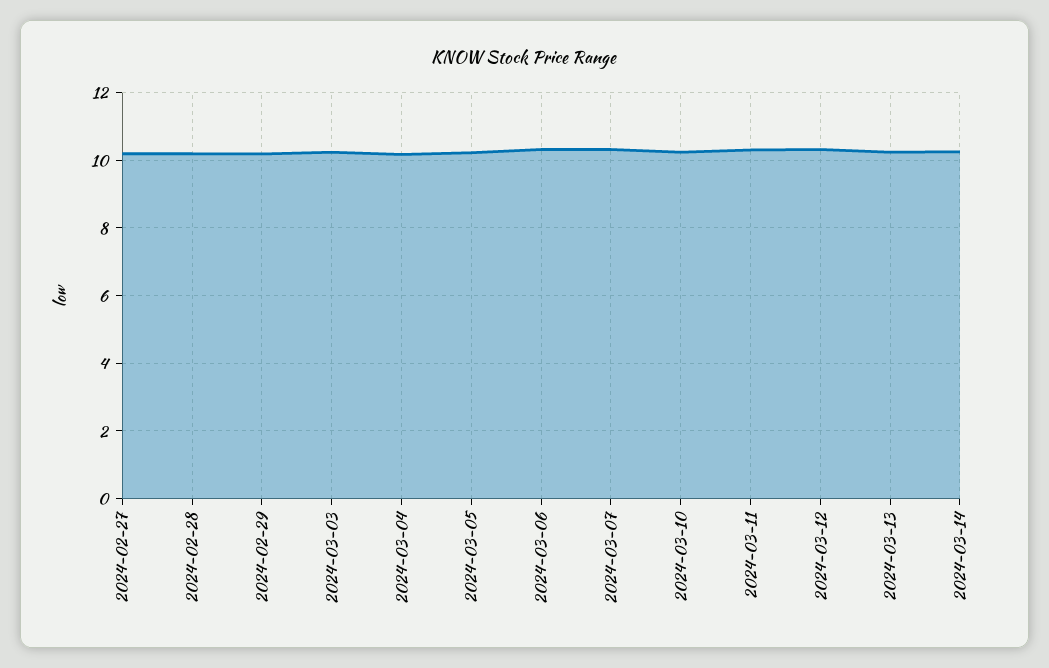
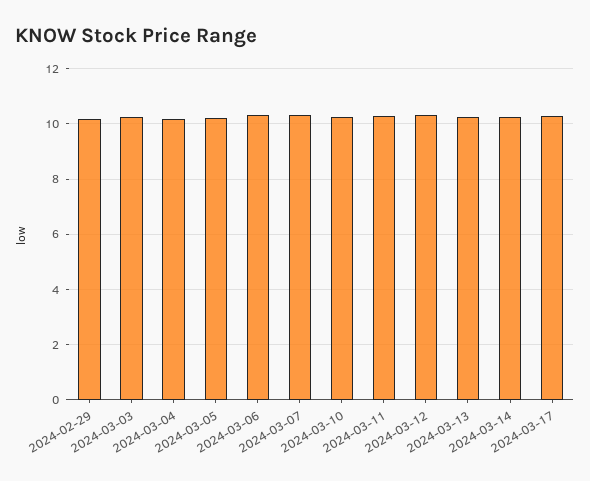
2024-02-27: 10.2 -> none
2024-02-28: 10.2 -> none
2024-03-17: none -> 10.25

